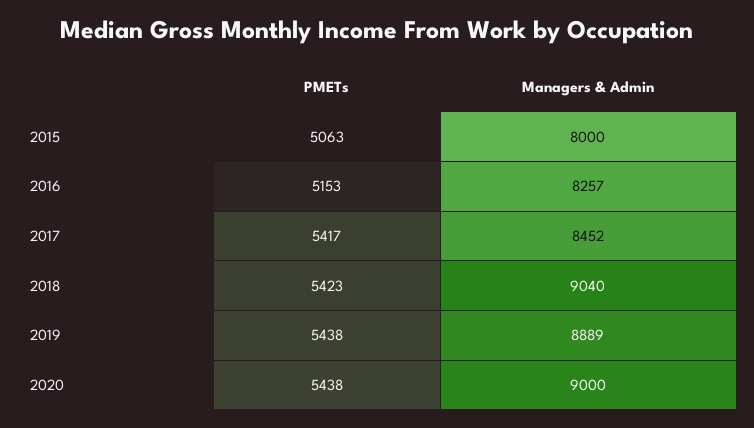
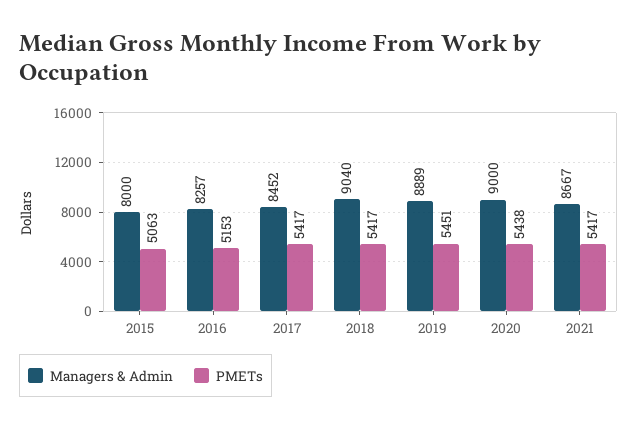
PMETs, 2018: 5423 -> 5417
PMETs, 2019: 5438 -> 5451
Managers & Admin, 2021: none -> 8667
PMETs, 2021: none -> 5417

